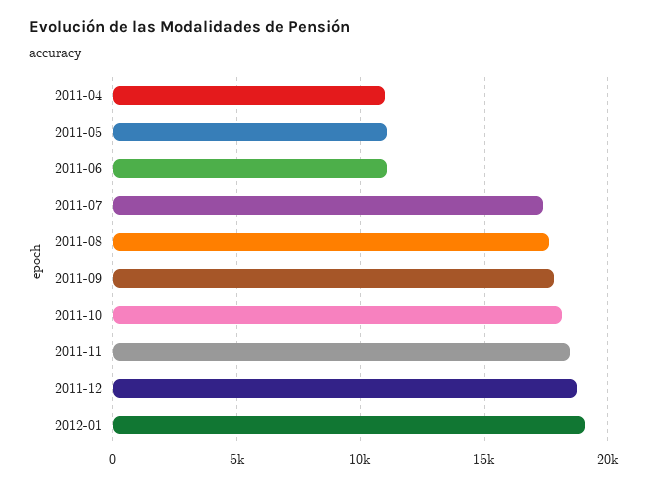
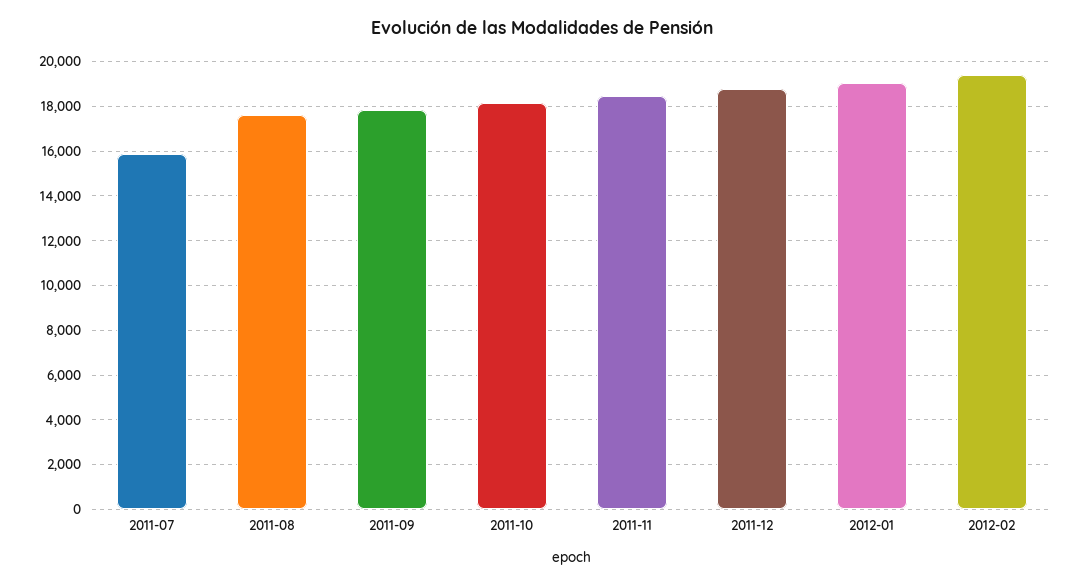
2011-04: 11000 -> none
2011-05: 11000 -> none
2011-06: 11000 -> none
2011-07: 17500 -> 16000
2012-02: none -> 19500

